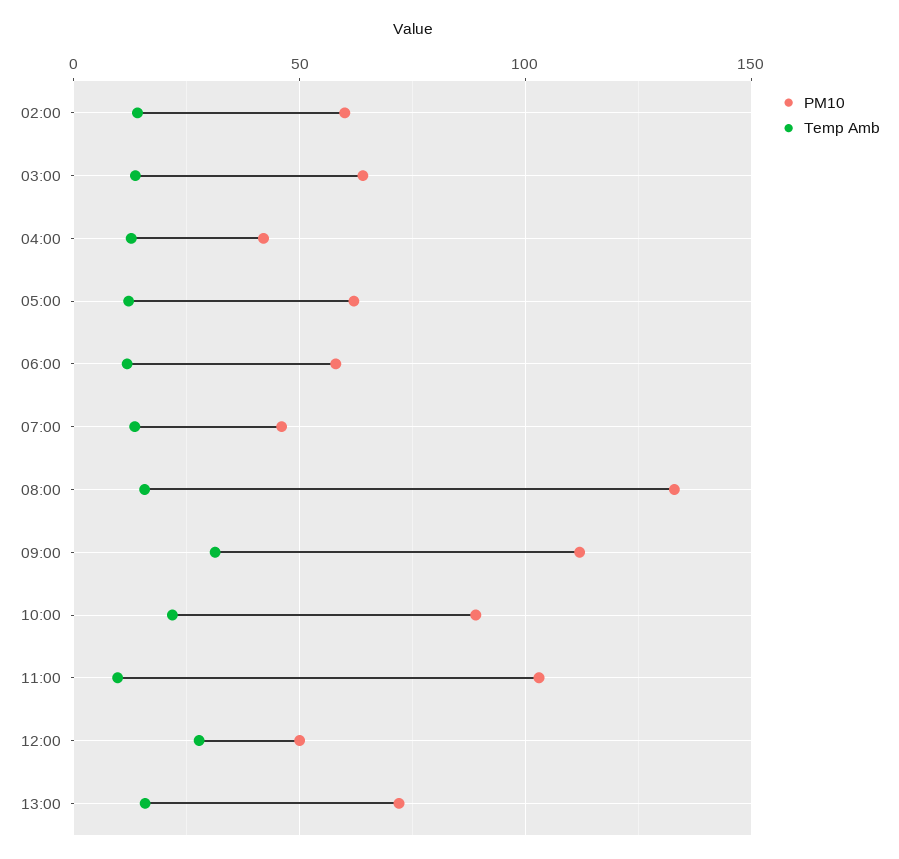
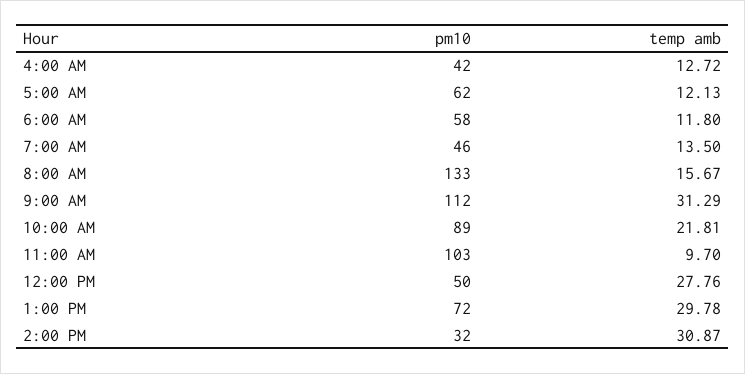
PM10, 02:00: 60 -> none
Temp Amb, 02:00: 15 -> none
PM10, 03:00: 65 -> none
Temp Amb, 03:00: 15 -> none
Temp Amb, 13:00: 15 -> 29.78
PM10, 2:00 PM: none -> 32
Temp Amb, 2:00 PM: none -> 30.87

